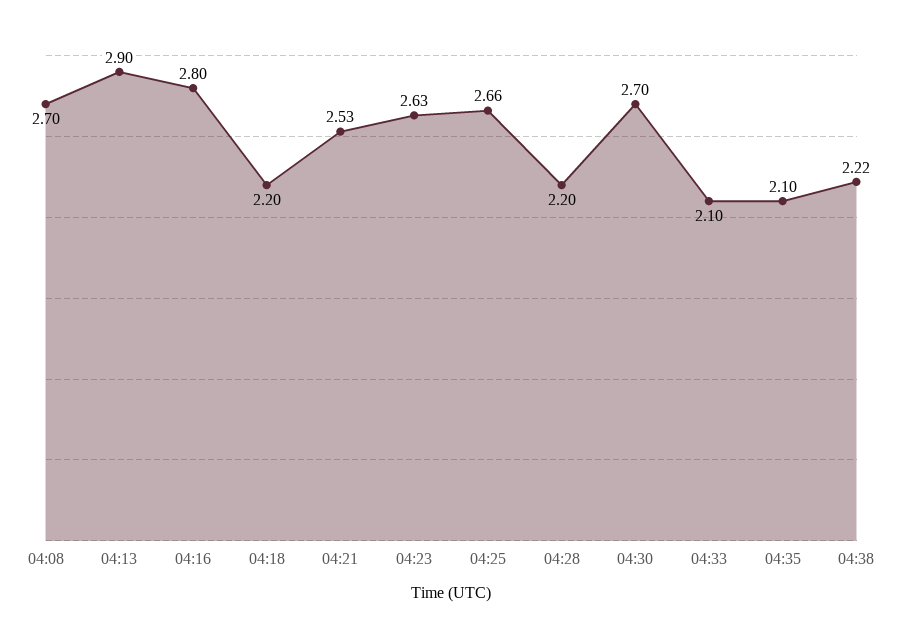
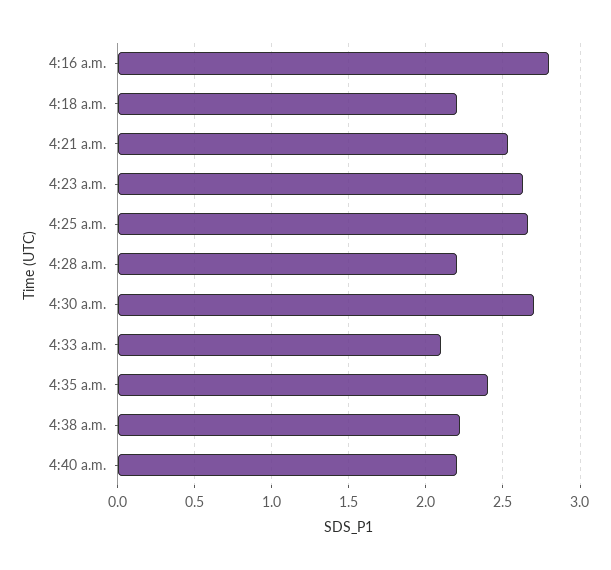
04:08: 2.7 -> none
04:13: 2.9 -> none
04:35: 2.1 -> 2.4
4:40 a.m.: none -> 2.2

